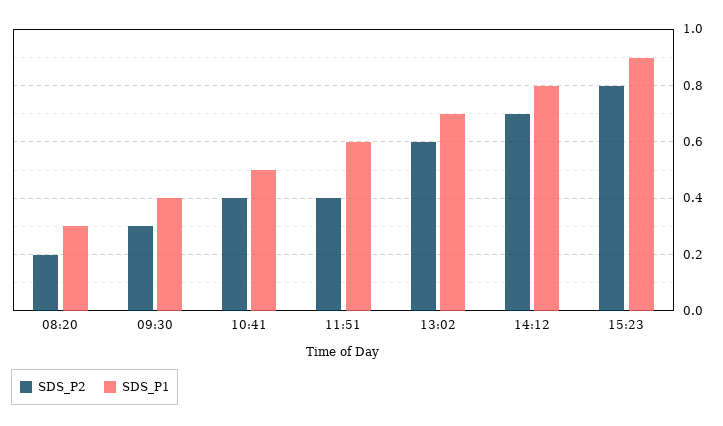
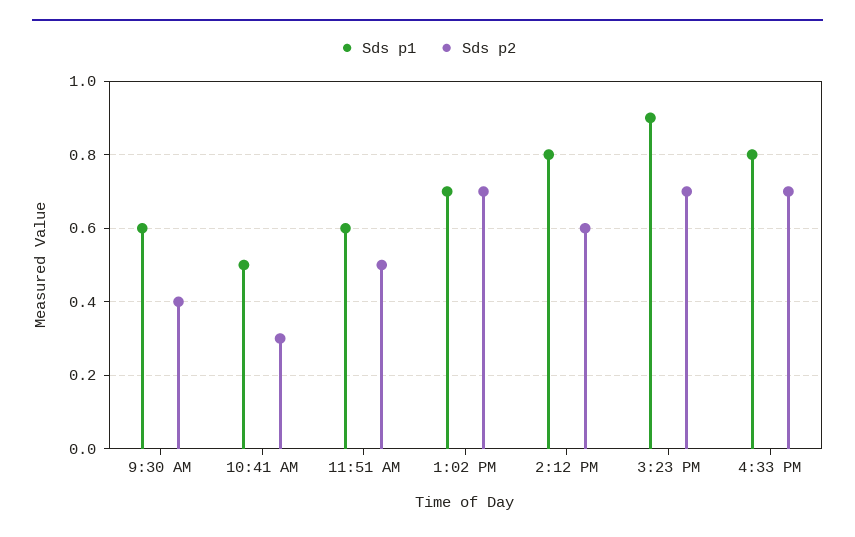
SDS_P2, 08:20: 0.2 -> none
SDS_P1, 08:20: 0.3 -> none
SDS_P2, 09:30: 0.3 -> 0.4
SDS_P1, 09:30: 0.4 -> 0.6
SDS_P2, 10:41: 0.4 -> 0.3
SDS_P2, 11:51: 0.4 -> 0.5
SDS_P2, 13:02: 0.6 -> 0.7
SDS_P2, 14:12: 0.7 -> 0.6
SDS_P2, 15:23: 0.8 -> 0.7
SDS_P1, 4:33 PM: none -> 0.8
SDS_P2, 4:33 PM: none -> 0.7

